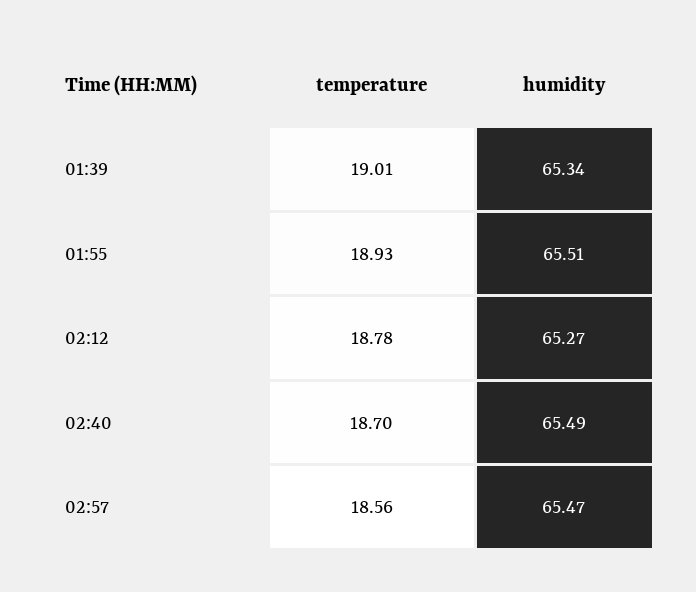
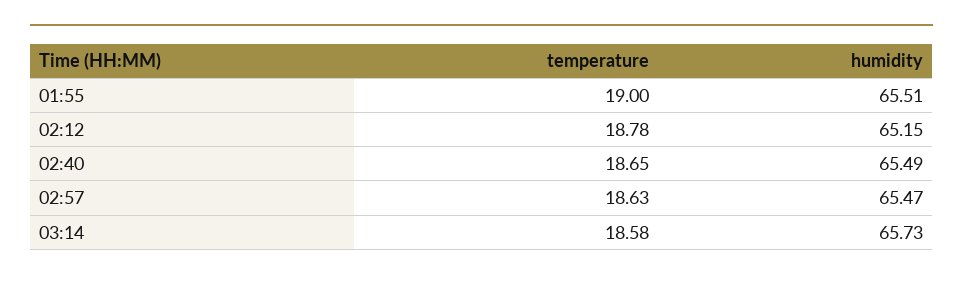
temperature, 01:39: 19.01 -> none
humidity, 01:39: 65.34 -> none
temperature, 01:55: 18.93 -> 19
humidity, 02:12: 65.27 -> 65.15
temperature, 02:40: 18.7 -> 18.65
temperature, 02:57: 18.56 -> 18.63
temperature, 03:14: none -> 18.58
humidity, 03:14: none -> 65.73

